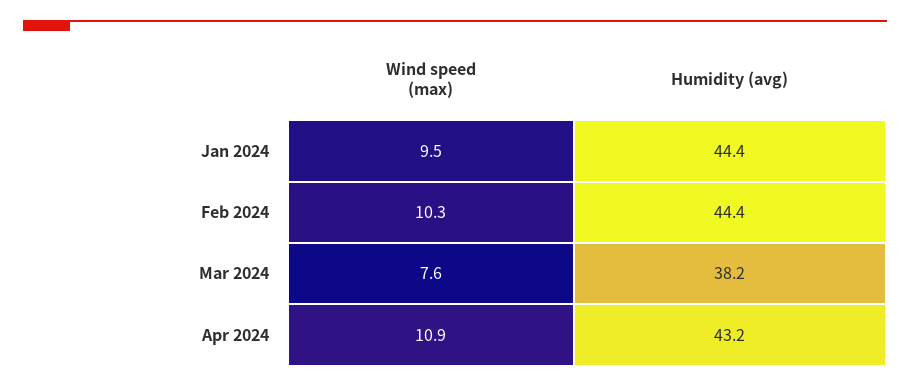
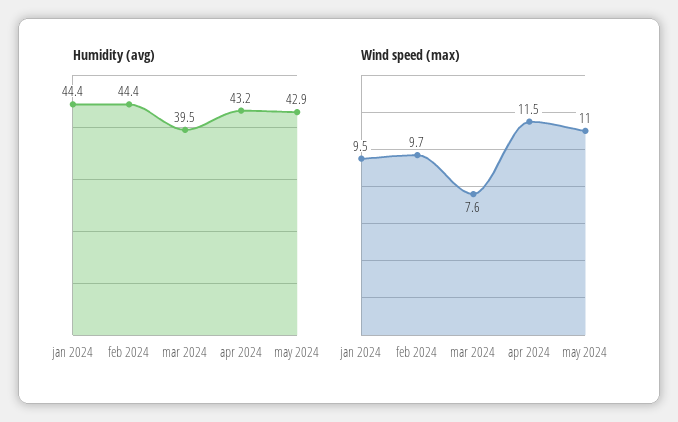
Wind speed (max), Feb 2024: 10.3 -> 9.7
Humidity (avg), Mar 2024: 38.2 -> 39.5
Wind speed (max), Apr 2024: 10.9 -> 11.5
Humidity (avg), may 2024: none -> 42.9
Wind speed (max), may 2024: none -> 11

